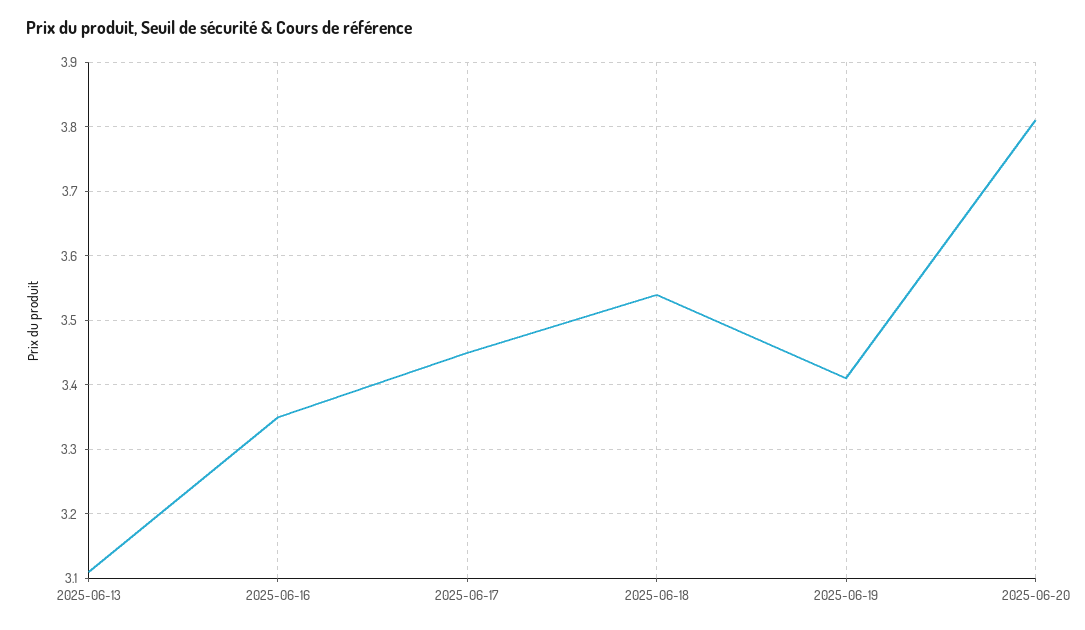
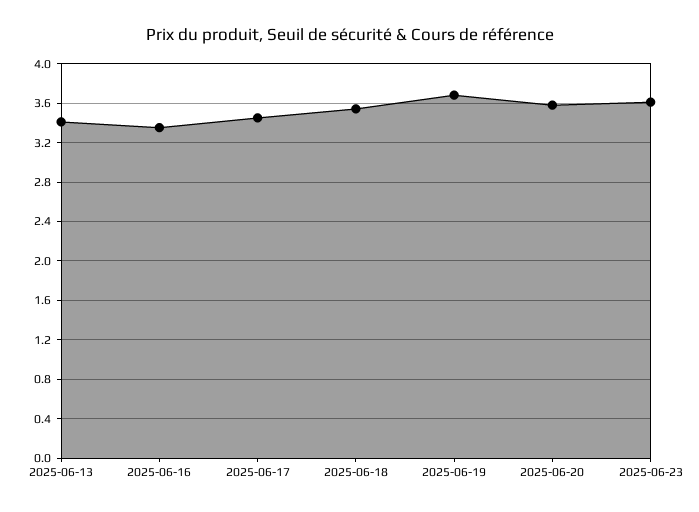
2025-06-13: 3.11 -> 3.4
2025-06-19: 3.41 -> 3.7
2025-06-20: 3.81 -> 3.6
2025-06-23: none -> 3.6

